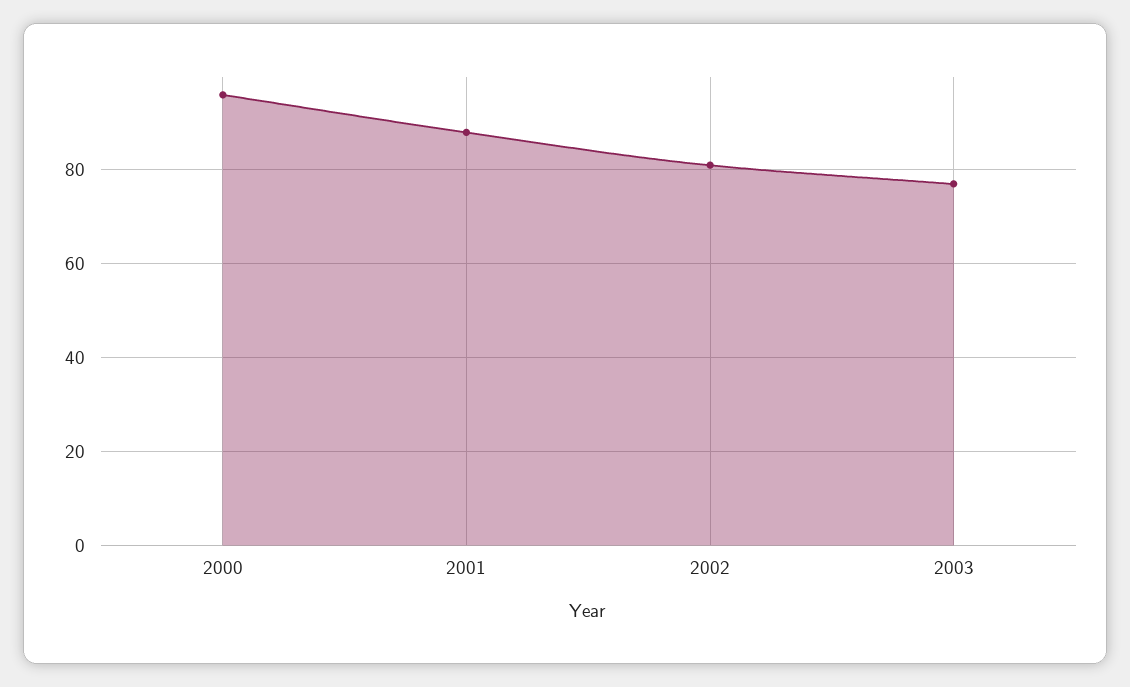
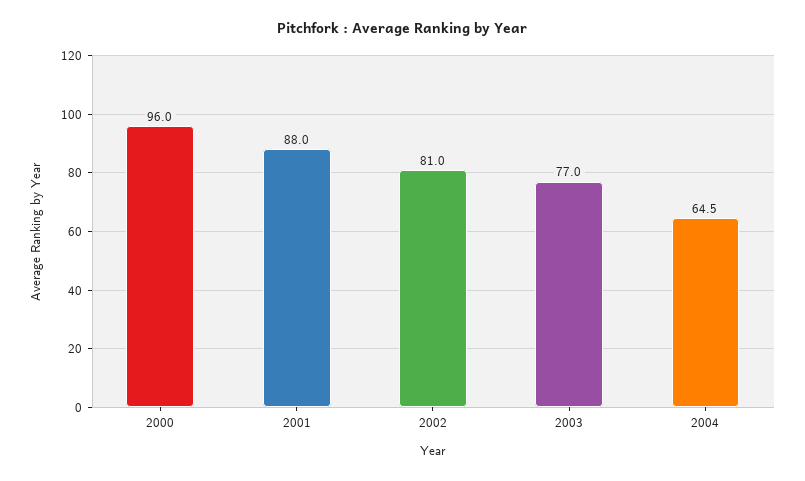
2004: none -> 64.5

